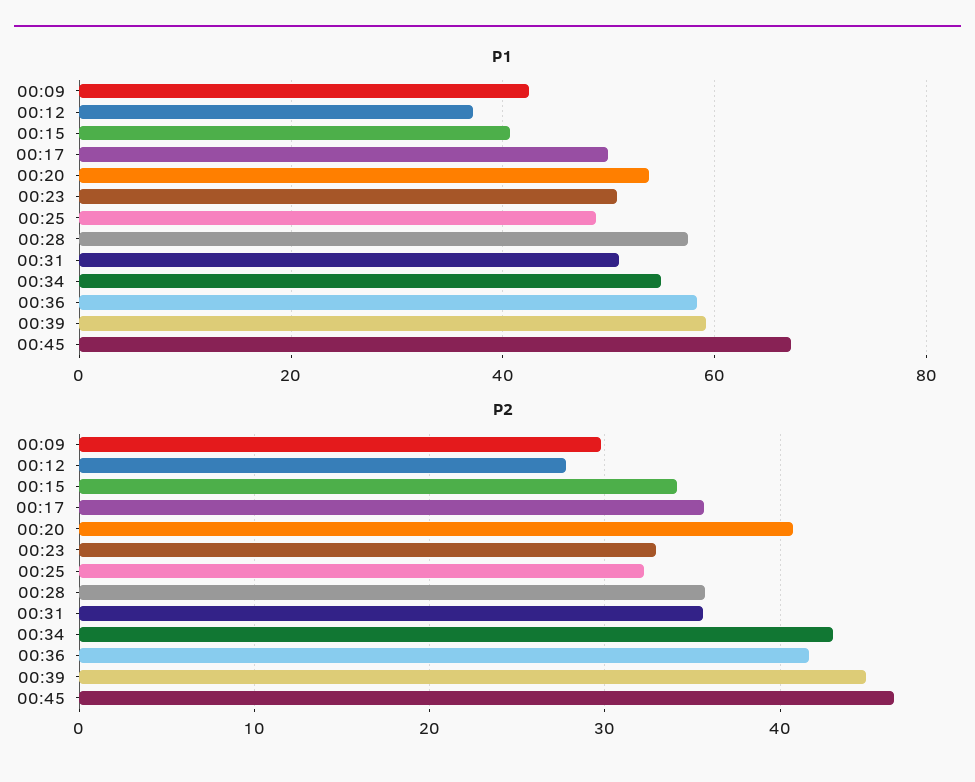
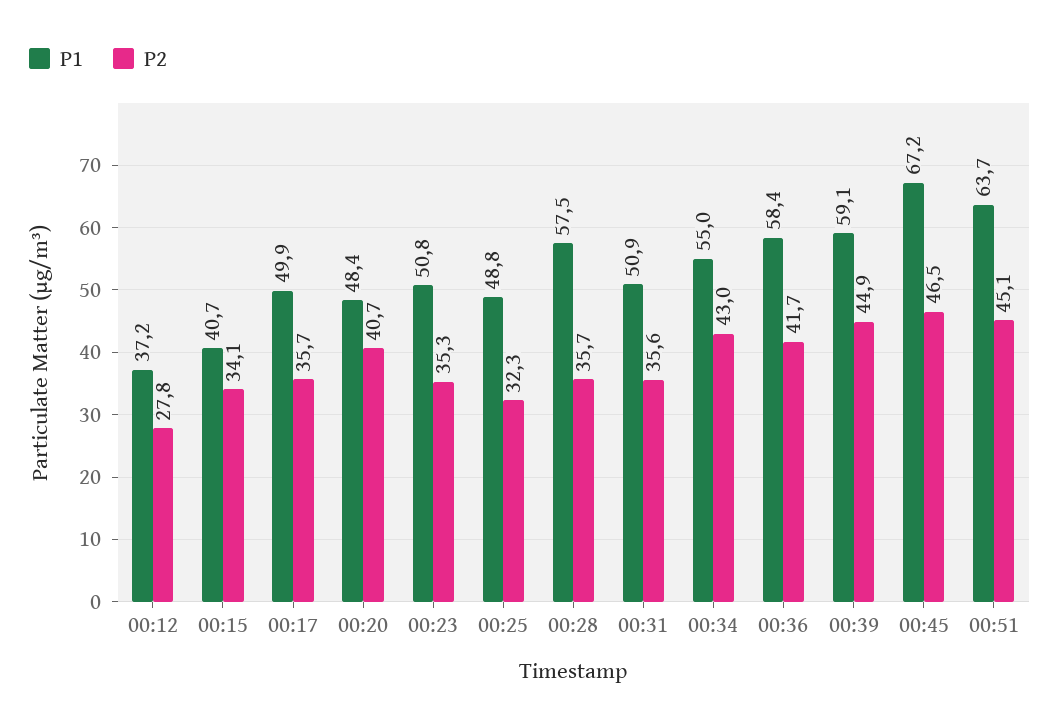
P1, 00:09: 42 -> none
P1, 00:20: 54 -> 48.4
P2, 00:09: 30 -> none
P2, 00:23: 33 -> 35.3
P1, 00:51: none -> 63.7
P2, 00:51: none -> 45.1

